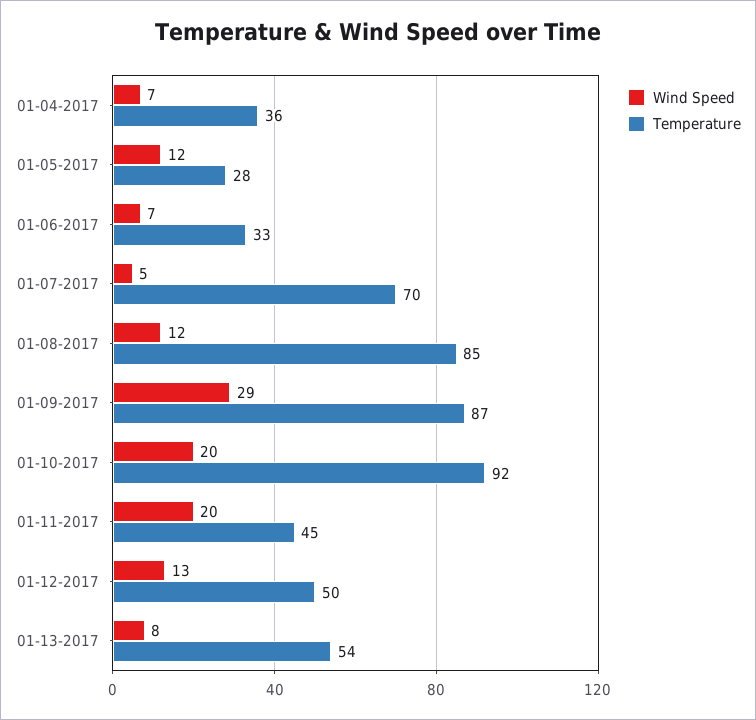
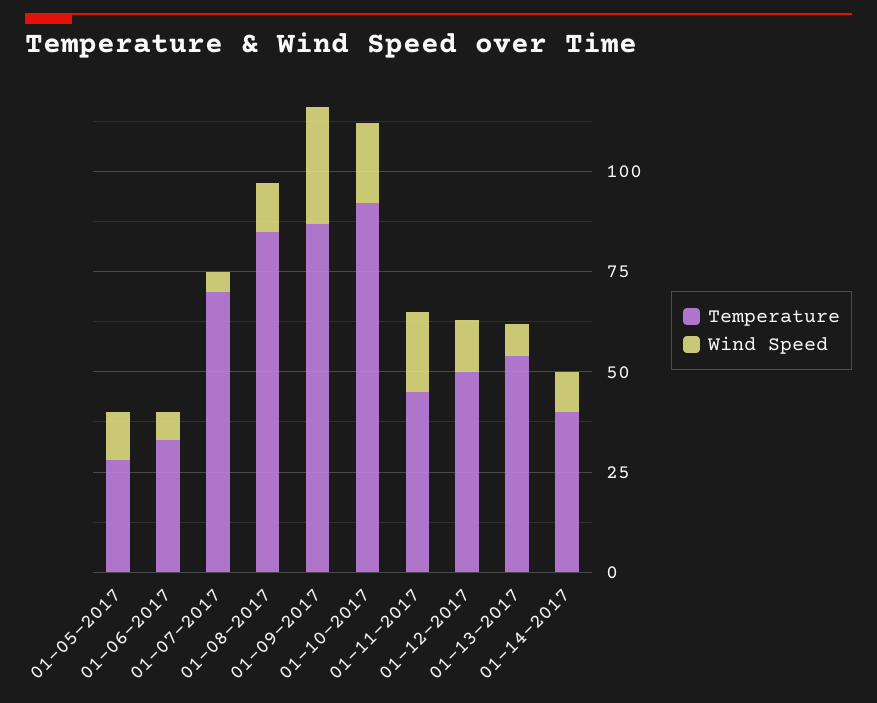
Wind Speed, 01-04-2017: 7 -> none
Temperature, 01-04-2017: 36 -> none
Temperature, 01-14-2017: none -> 40
Wind Speed, 01-14-2017: none -> 10

